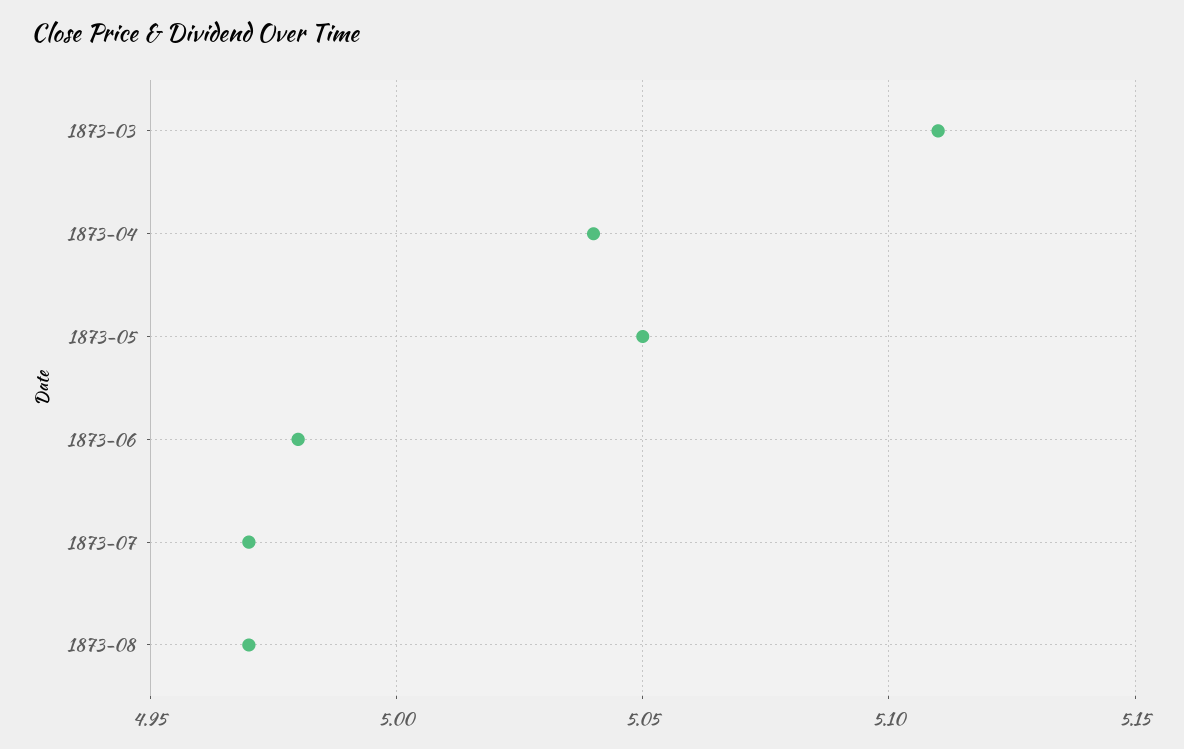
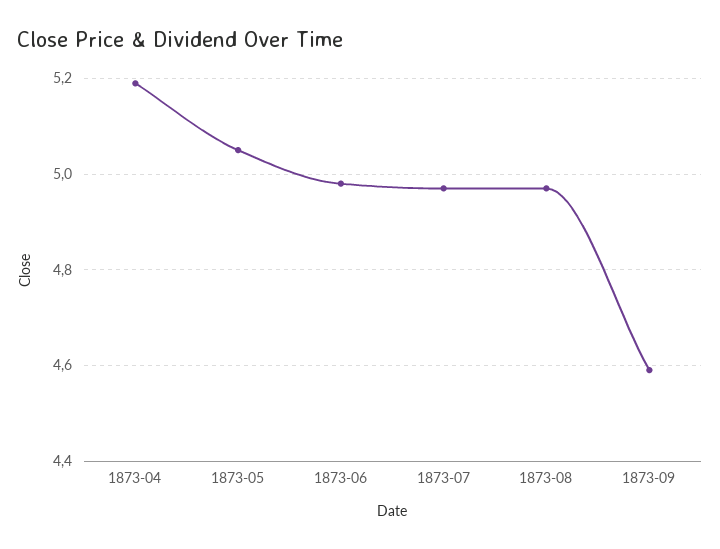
1873-03: 5.11 -> none
1873-04: 5.04 -> 5.2
1873-09: none -> 4.6

